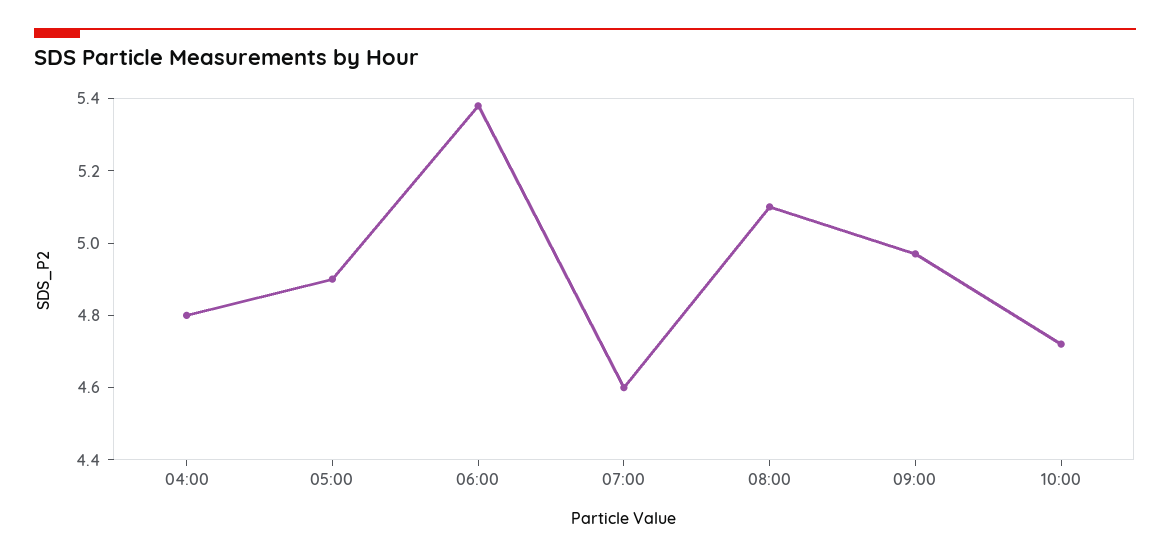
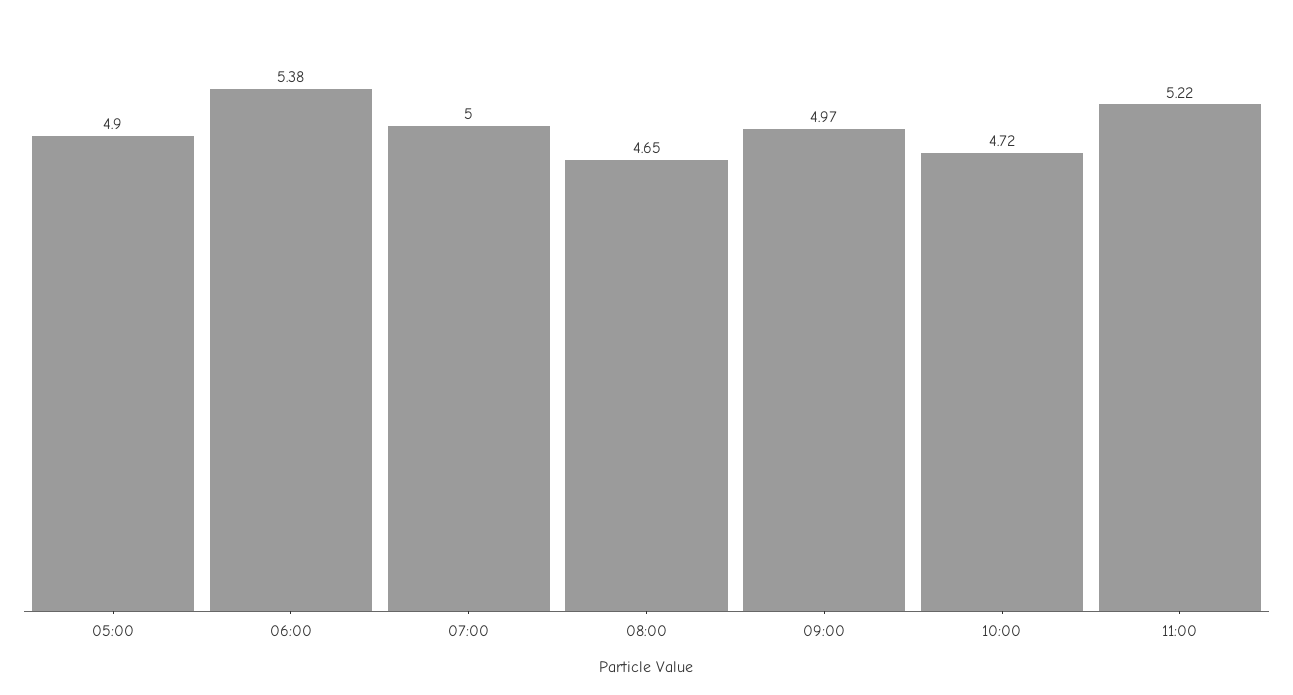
04:00: 4.8 -> none
07:00: 4.6 -> 5
08:00: 5.1 -> 4.65
11:00: none -> 5.22

